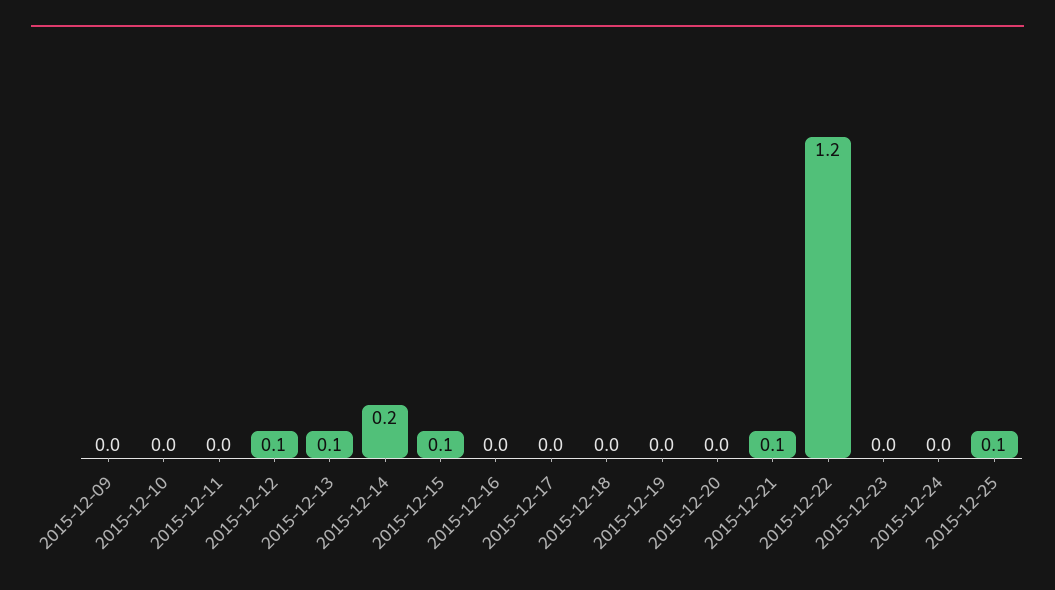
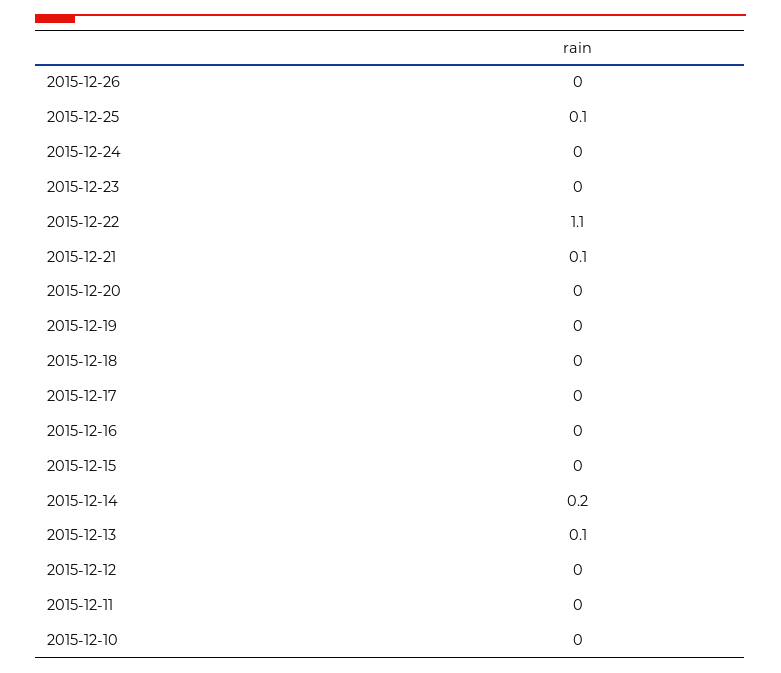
2015-12-09: 0 -> none
2015-12-12: 0.1 -> 0
2015-12-15: 0.1 -> 0
2015-12-22: 1.2 -> 1.1
2015-12-26: none -> 0

